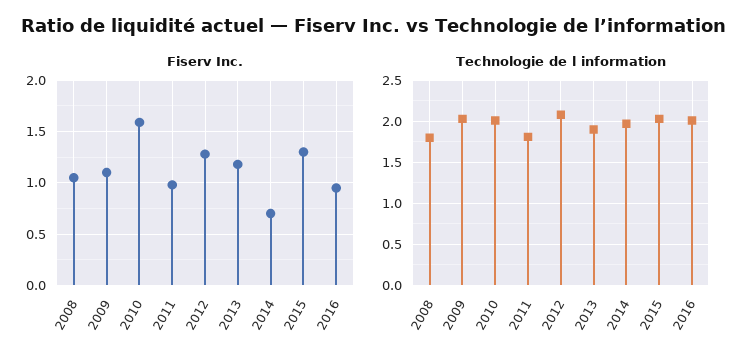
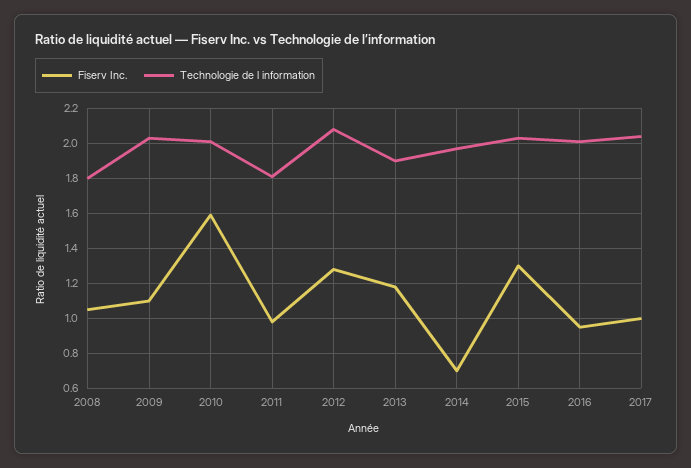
Fiserv Inc., 2017: none -> 1
Technologie de l information, 2017: none -> 2.05

